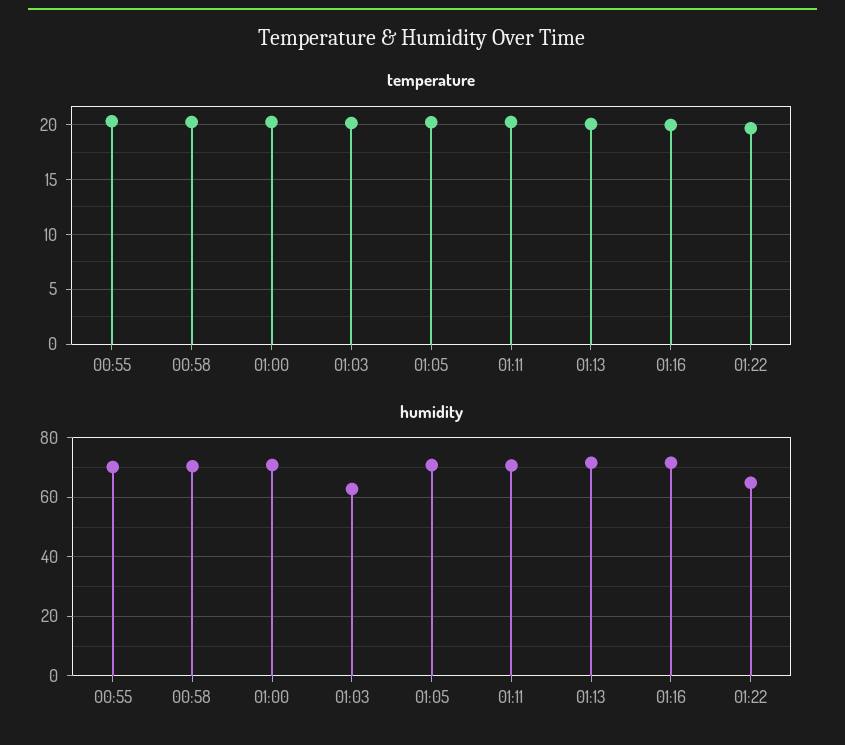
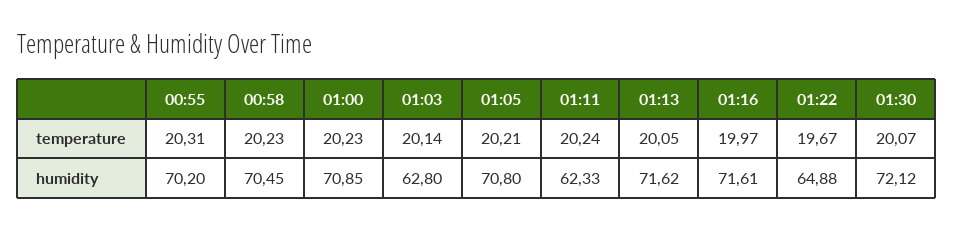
humidity, 01:11: 70 -> 62.33
temperature, 01:30: none -> 20.07
humidity, 01:30: none -> 72.12

